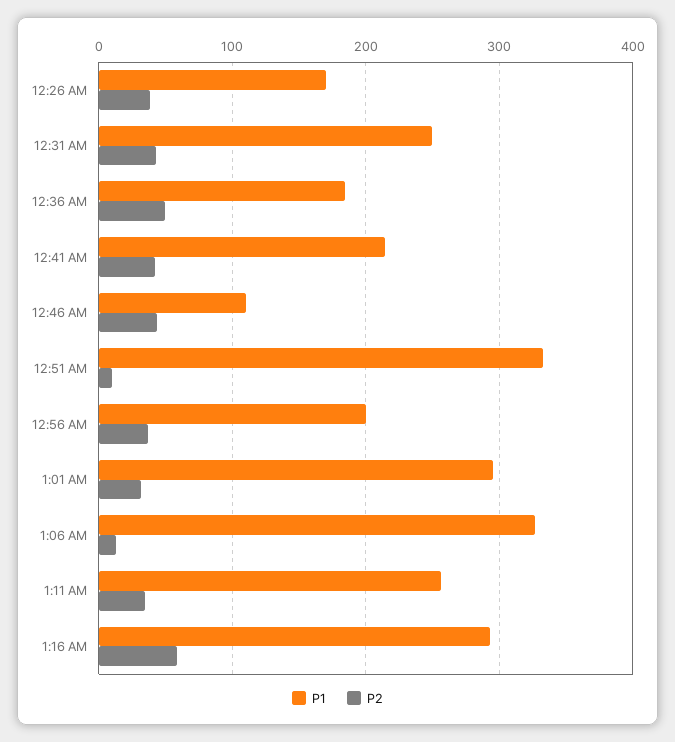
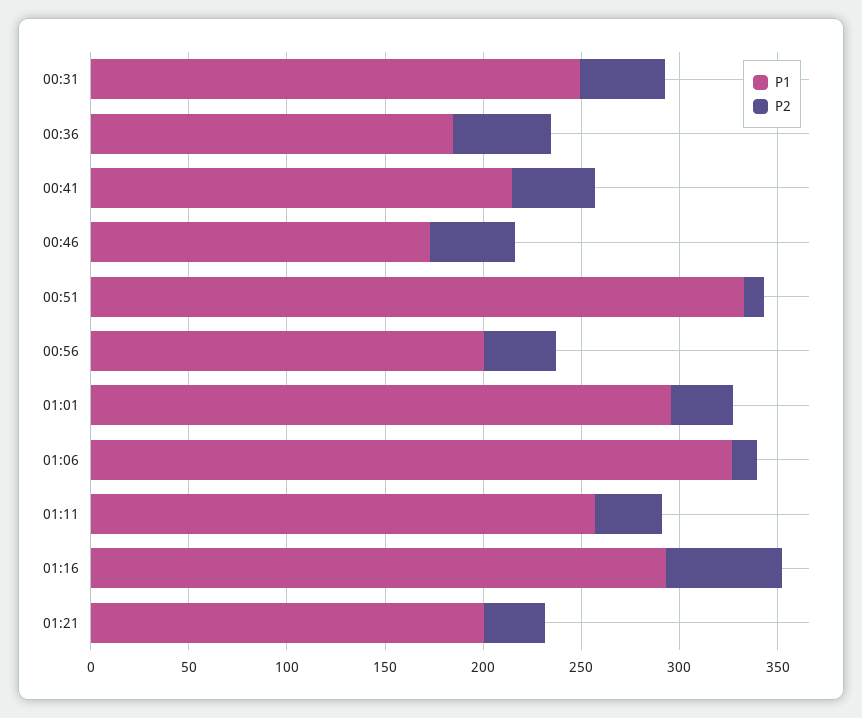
P1, 12:26 AM: 170 -> none
P2, 12:26 AM: 40 -> none
P1, 12:46 AM: 110 -> 170
P1, 01:21: none -> 200
P2, 01:21: none -> 30

